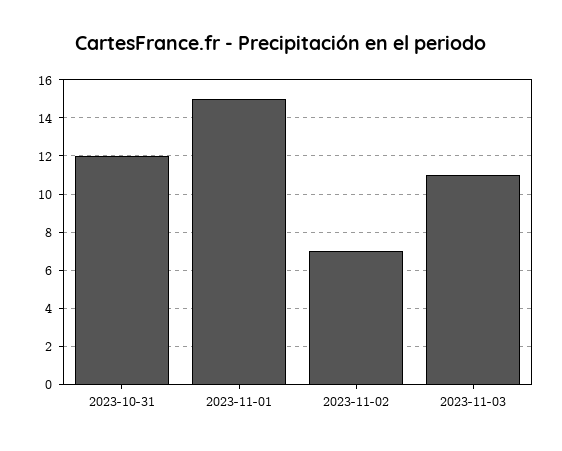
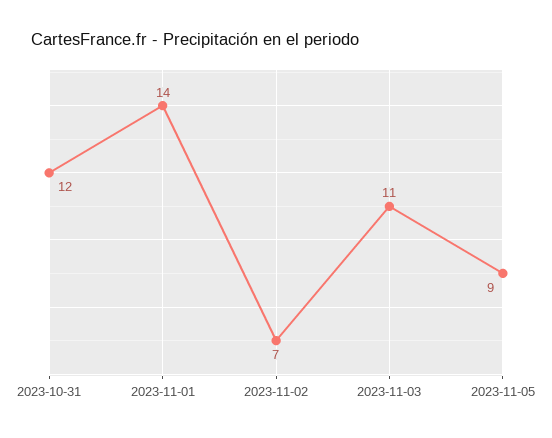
2023-11-01: 15 -> 14
2023-11-05: none -> 9

